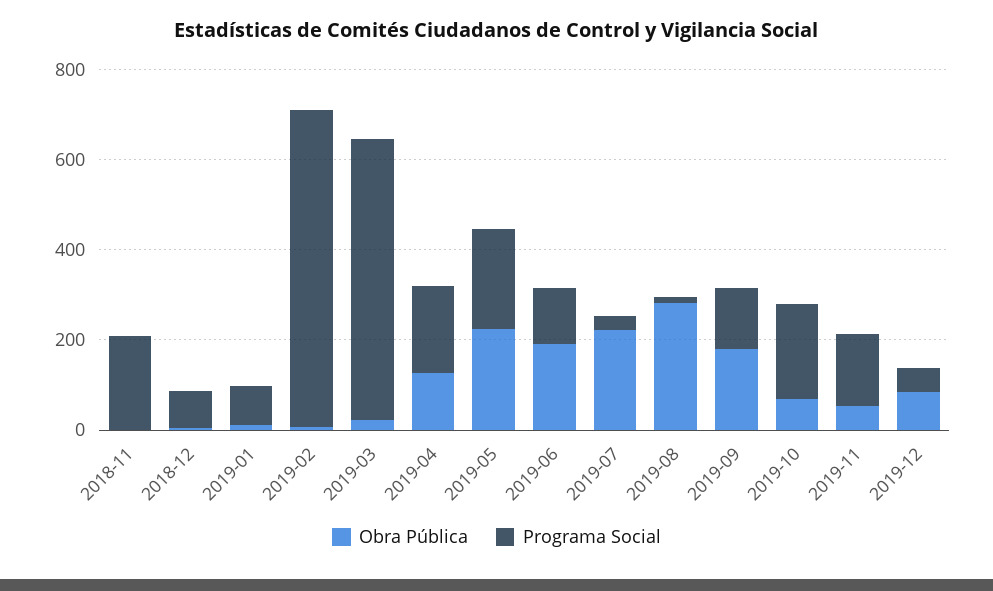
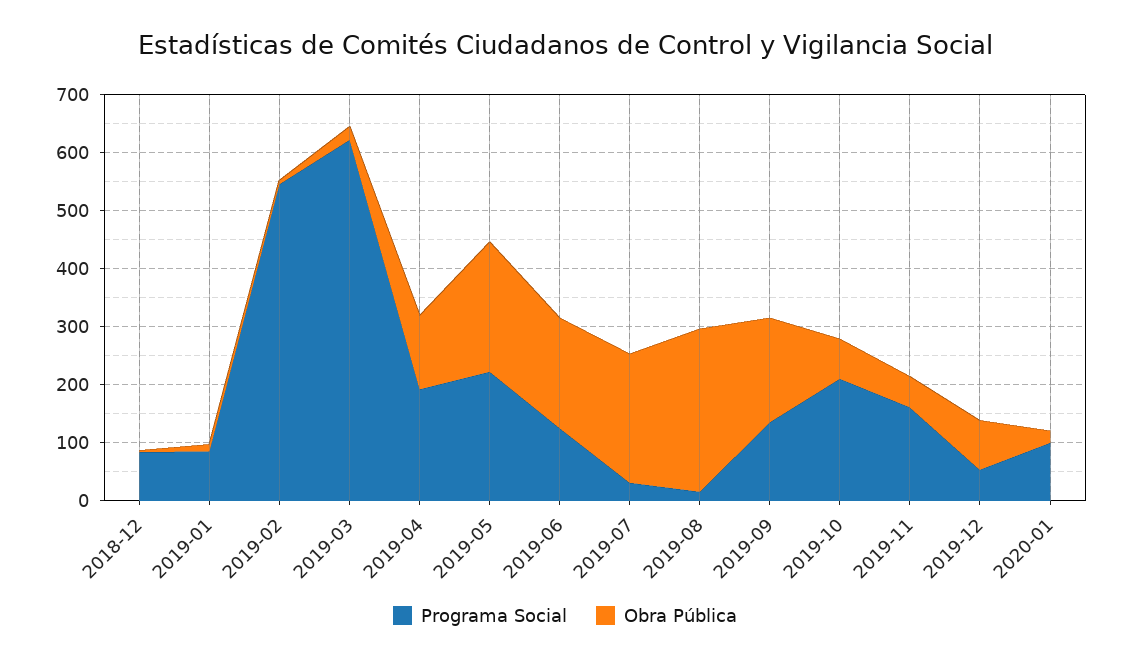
Obra Pública, 2018-11: 0 -> none
Programa Social, 2018-11: 200 -> none
Programa Social, 2019-02: 700 -> 540
Programa Social, 2020-01: none -> 100
Obra Pública, 2020-01: none -> 20

